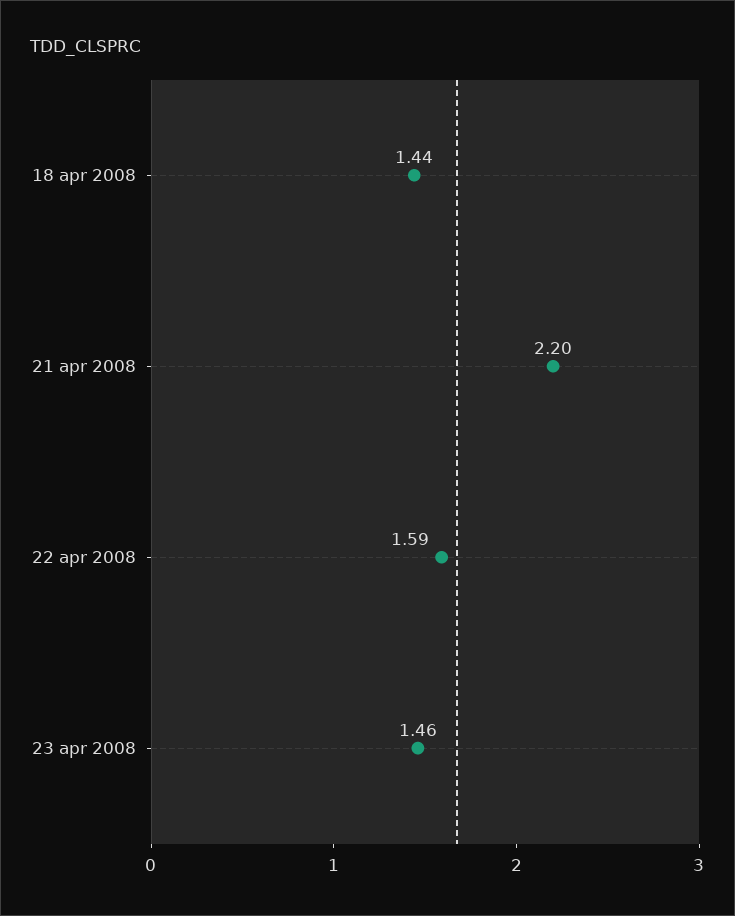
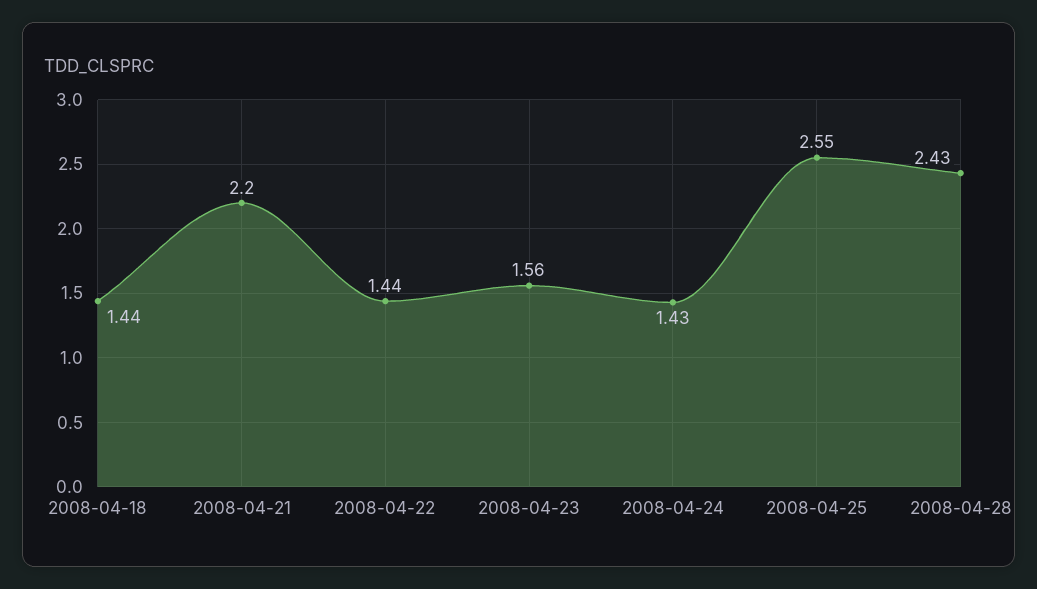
22 apr 2008: 1.59 -> 1.44
23 apr 2008: 1.46 -> 1.56
2008-04-24: none -> 1.43
2008-04-25: none -> 2.55
2008-04-28: none -> 2.43

